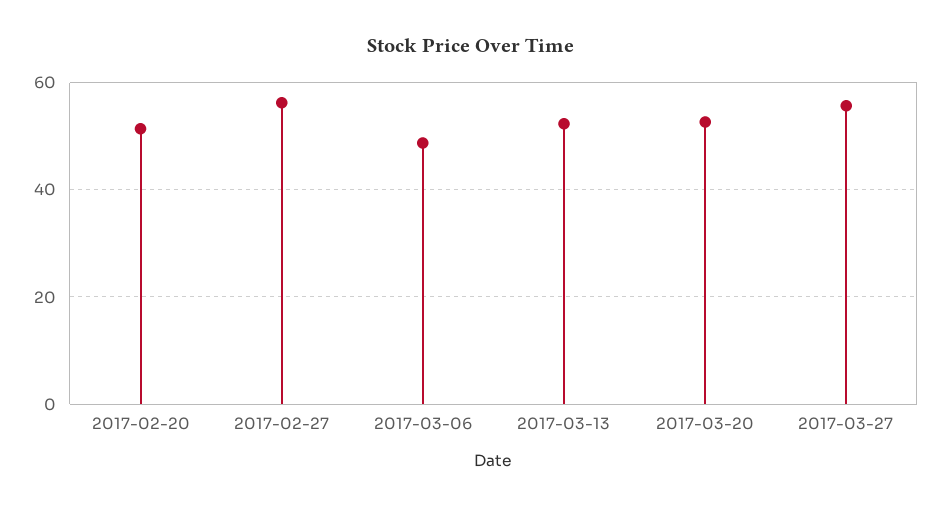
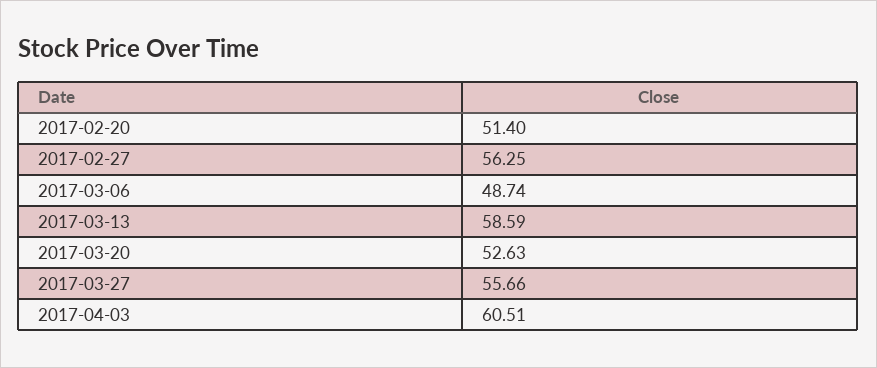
2017-03-13: 52 -> 58.59
2017-04-03: none -> 60.51

